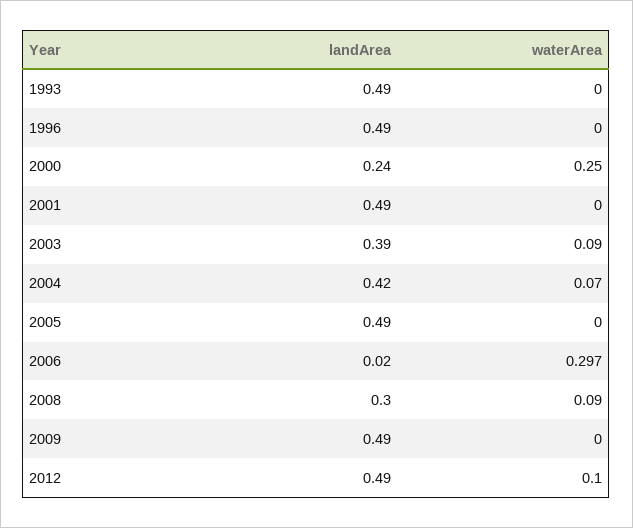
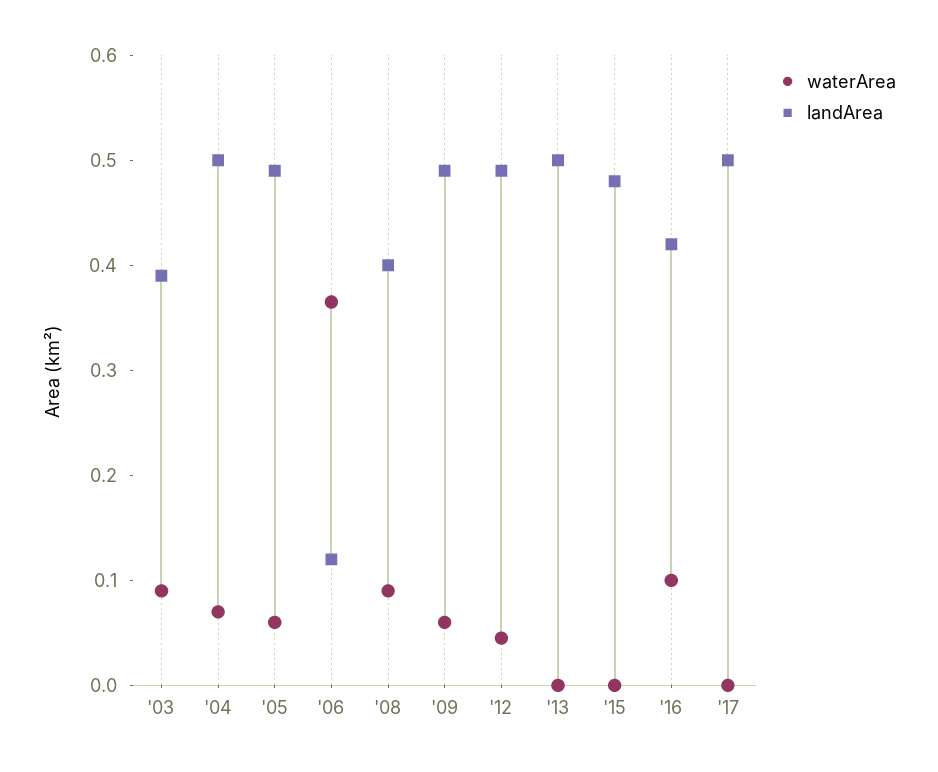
landArea, 1993: 0.49 -> none
waterArea, 1993: 0 -> none
landArea, 1996: 0.49 -> none
waterArea, 1996: 0 -> none
landArea, 2000: 0.24 -> none
waterArea, 2000: 0.25 -> none
landArea, 2001: 0.49 -> none
waterArea, 2001: 0 -> none
landArea, 2004: 0.42 -> 0.5
waterArea, 2005: 0 -> 0.06
landArea, 2006: 0.02 -> 0.12
waterArea, 2006: 0.297 -> 0.36
landArea, 2008: 0.3 -> 0.4
waterArea, 2009: 0 -> 0.06
waterArea, 2012: 0.1 -> 0.04
waterArea, '13: none -> 0
landArea, '13: none -> 0.5
waterArea, '15: none -> 0
landArea, '15: none -> 0.48
waterArea, '16: none -> 0.1
landArea, '16: none -> 0.42
waterArea, '17: none -> 0
landArea, '17: none -> 0.5

